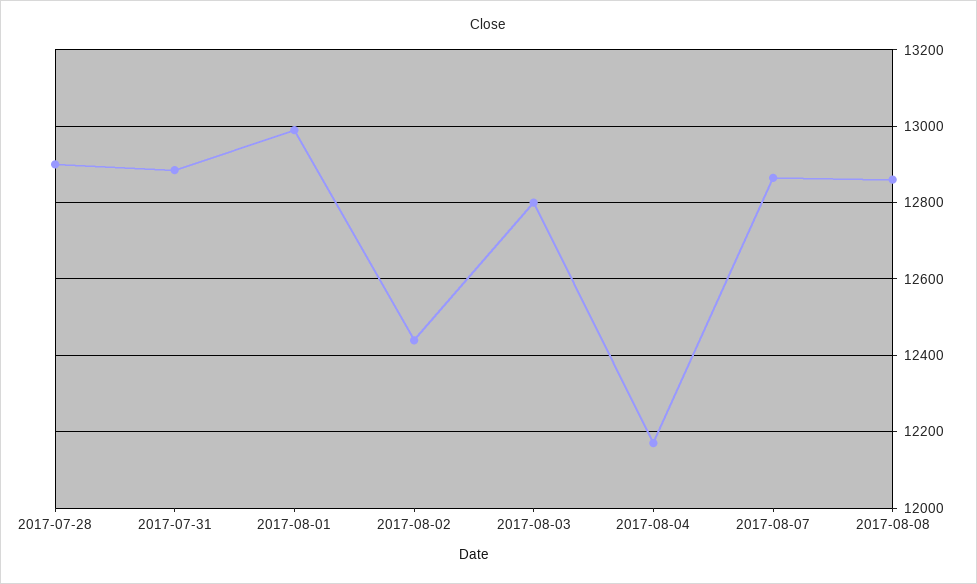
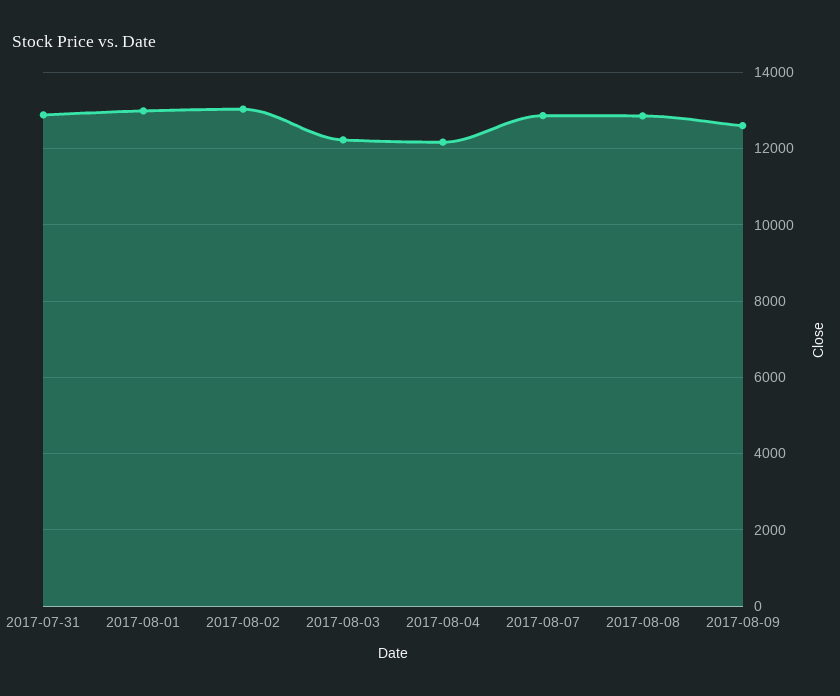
2017-07-28: 12900 -> none
2017-08-02: 12440 -> 13000
2017-08-03: 12800 -> 12200
2017-08-09: none -> 12600

